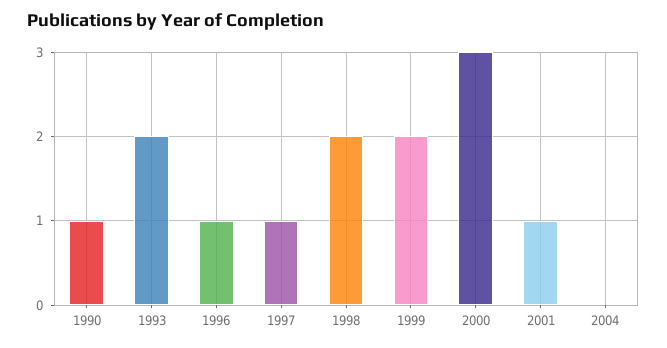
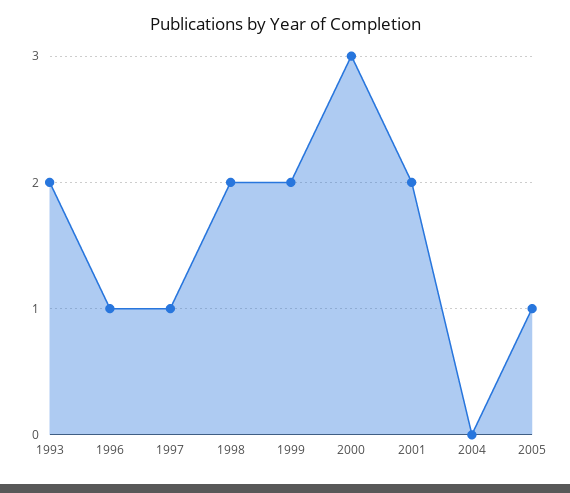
1990: 1 -> none
2001: 1 -> 2
2005: none -> 1

